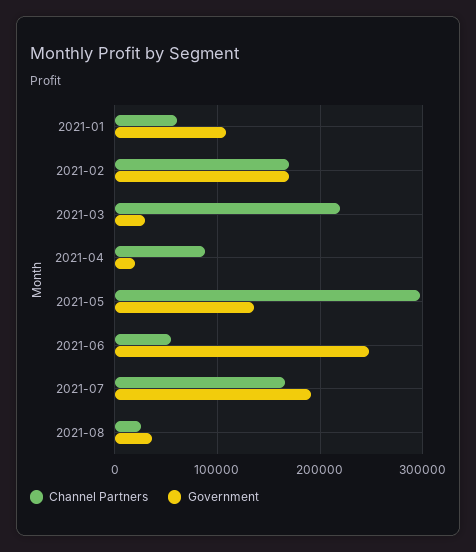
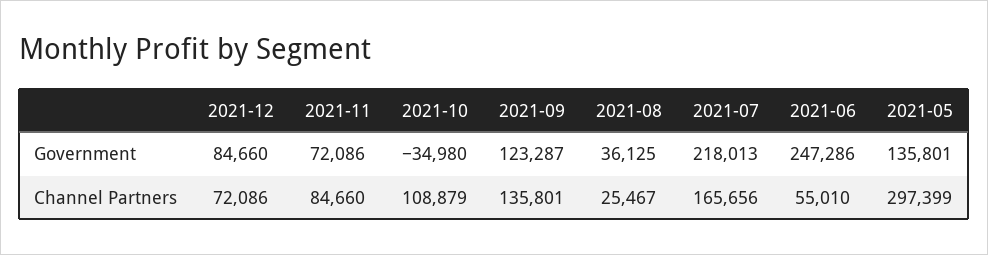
Channel Partners, 2021-01: 60000 -> none
Government, 2021-01: 110000 -> none
Channel Partners, 2021-02: 170000 -> none
Government, 2021-02: 170000 -> none
Channel Partners, 2021-03: 220000 -> none
Government, 2021-03: 30000 -> none
Channel Partners, 2021-04: 90000 -> none
Government, 2021-04: 20000 -> none
Government, 2021-07: 190000 -> 218013
Government, 2021-12: none -> 84660
Government, 2021-11: none -> 72086
Government, 2021-10: none -> -34980
Government, 2021-09: none -> 123287
Channel Partners, 2021-12: none -> 72086
Channel Partners, 2021-11: none -> 84660
Channel Partners, 2021-10: none -> 108879
Channel Partners, 2021-09: none -> 135801

